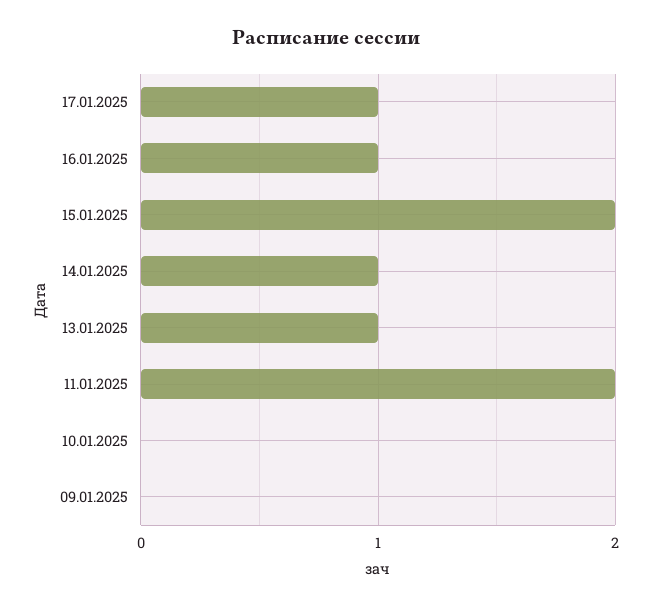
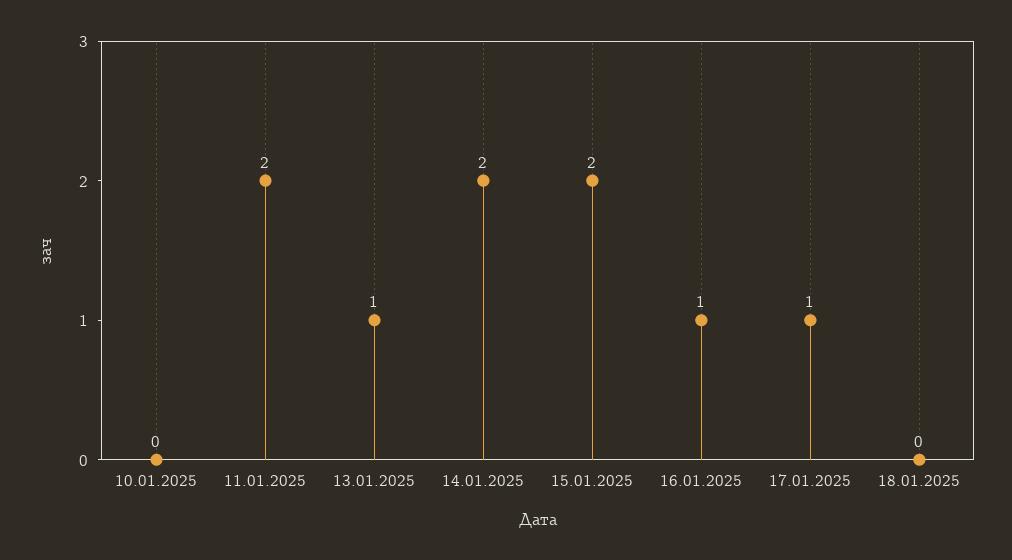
14.01.2025: 1 -> 2
09.01.2025: 0 -> none
18.01.2025: none -> 0

